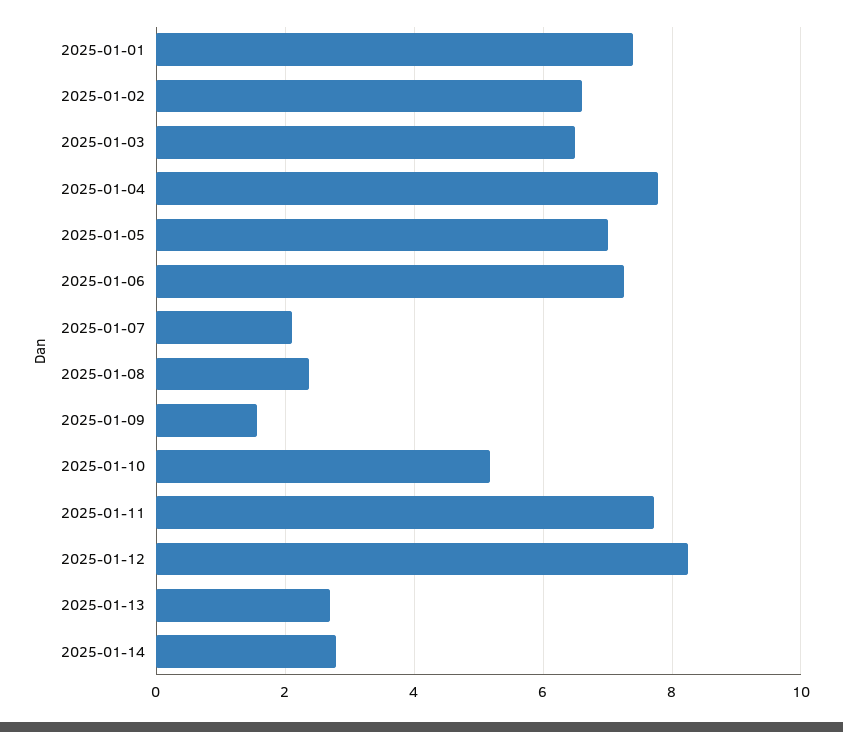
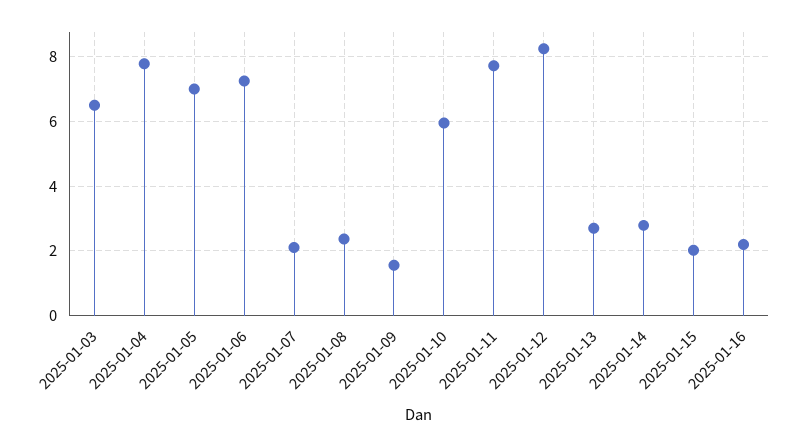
2025-01-01: 7.4 -> none
2025-01-02: 6.6 -> none
2025-01-10: 5.2 -> 6
2025-01-15: none -> 2
2025-01-16: none -> 2.2

